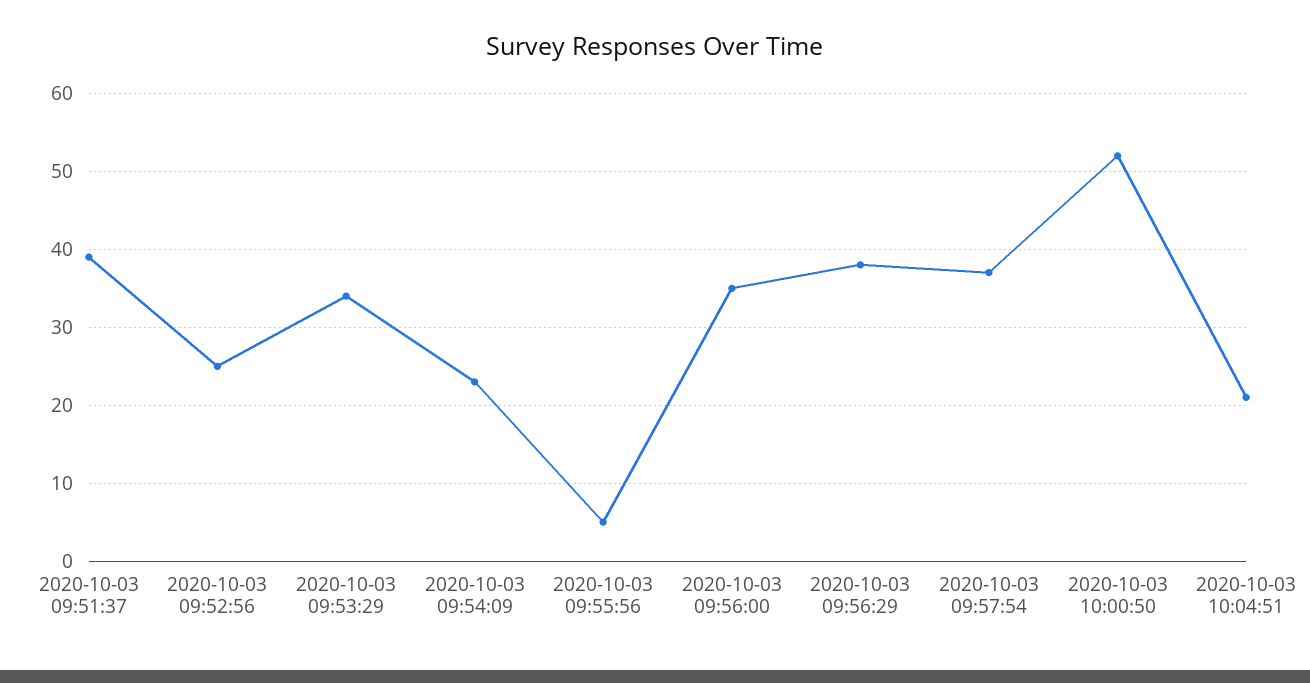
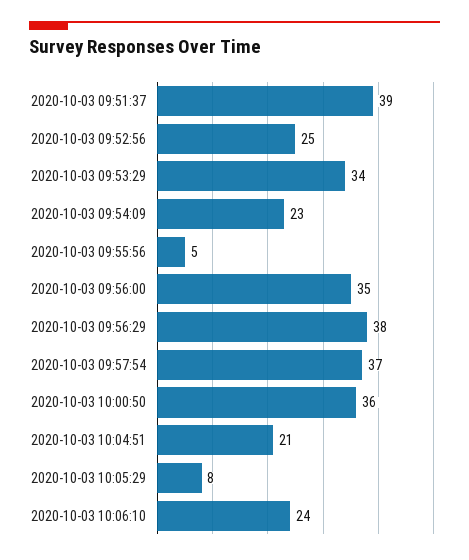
2020-10-03 10:00:50: 52 -> 36
2020-10-03 10:05:29: none -> 8
2020-10-03 10:06:10: none -> 24

